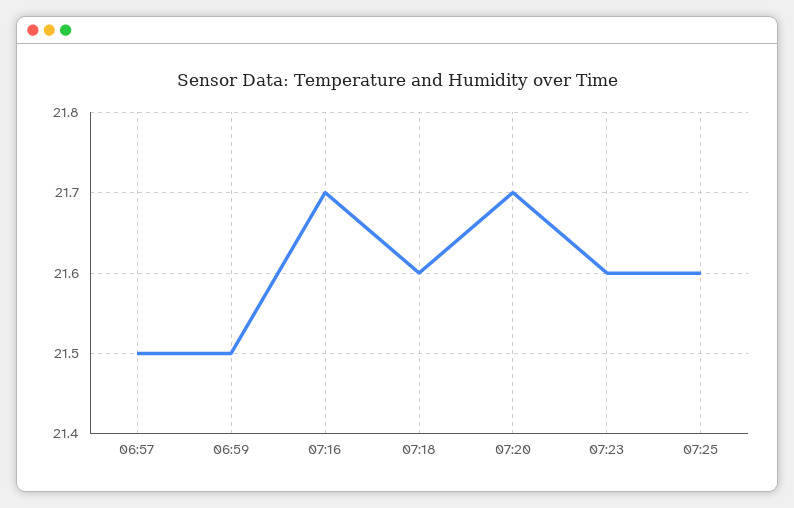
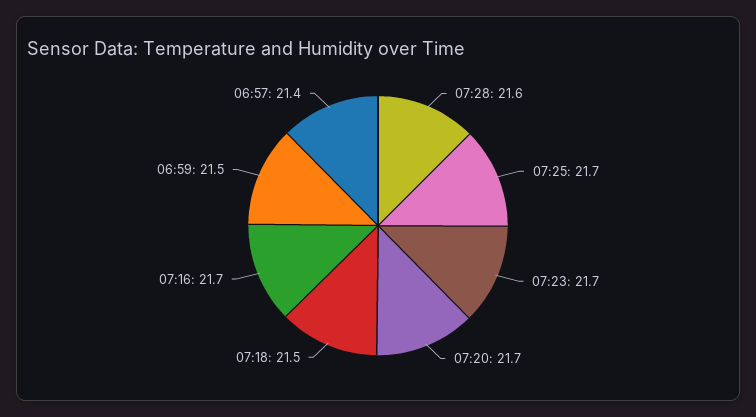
06:57: 21.5 -> 21.4
07:18: 21.6 -> 21.5
07:23: 21.6 -> 21.7
07:25: 21.6 -> 21.7
07:28: none -> 21.6

